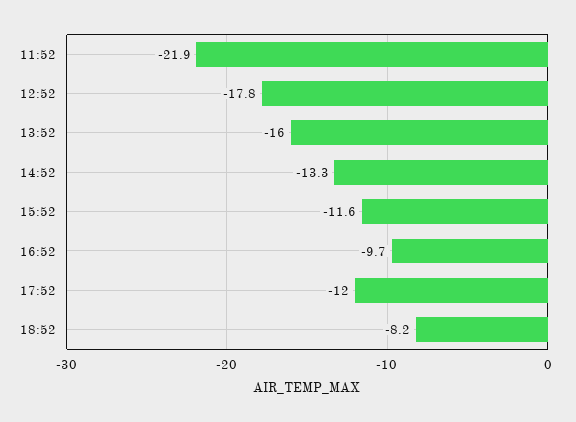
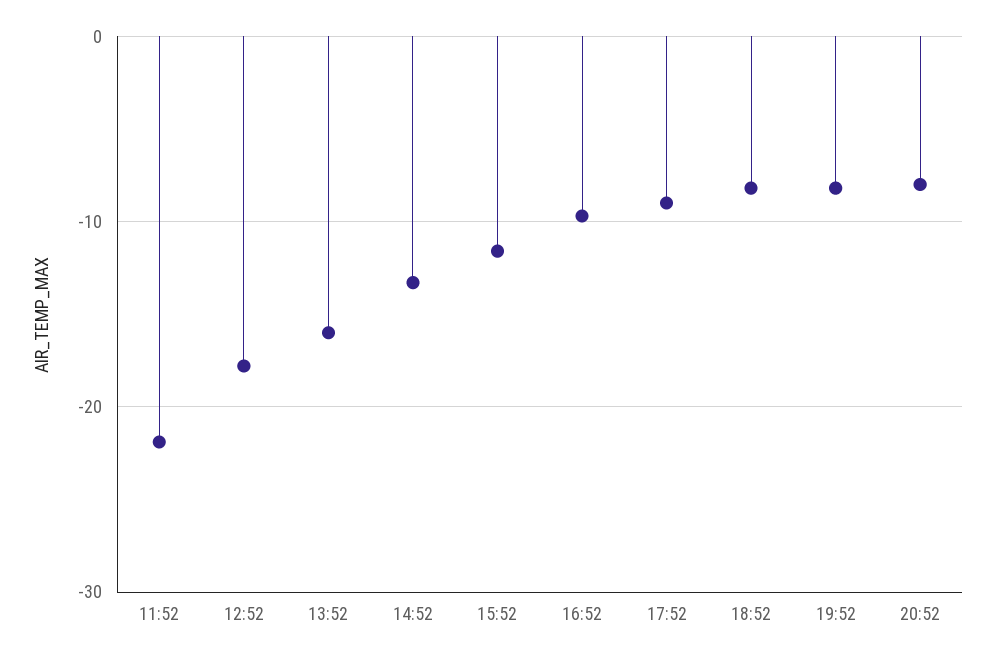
17:52: -12 -> -9
19:52: none -> -8
20:52: none -> -8

